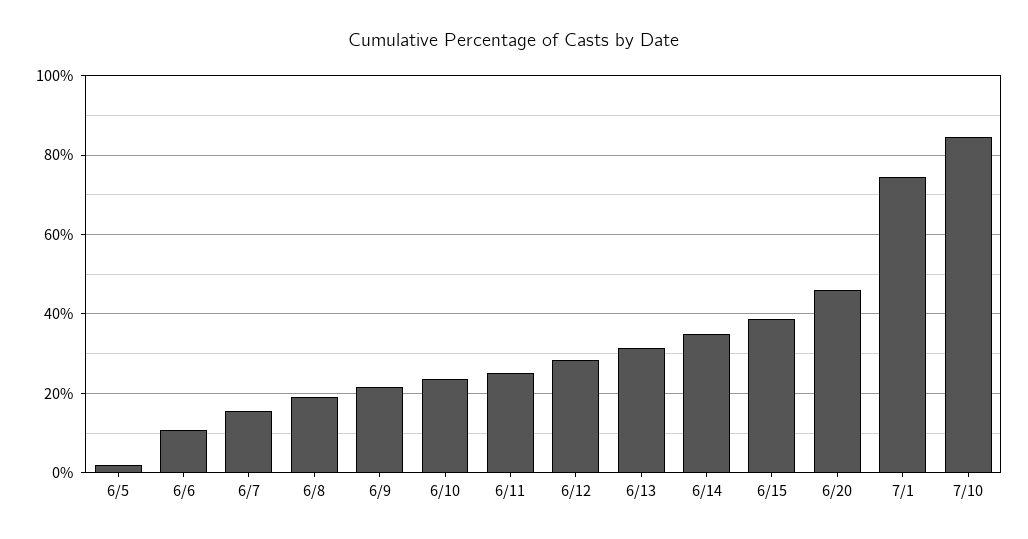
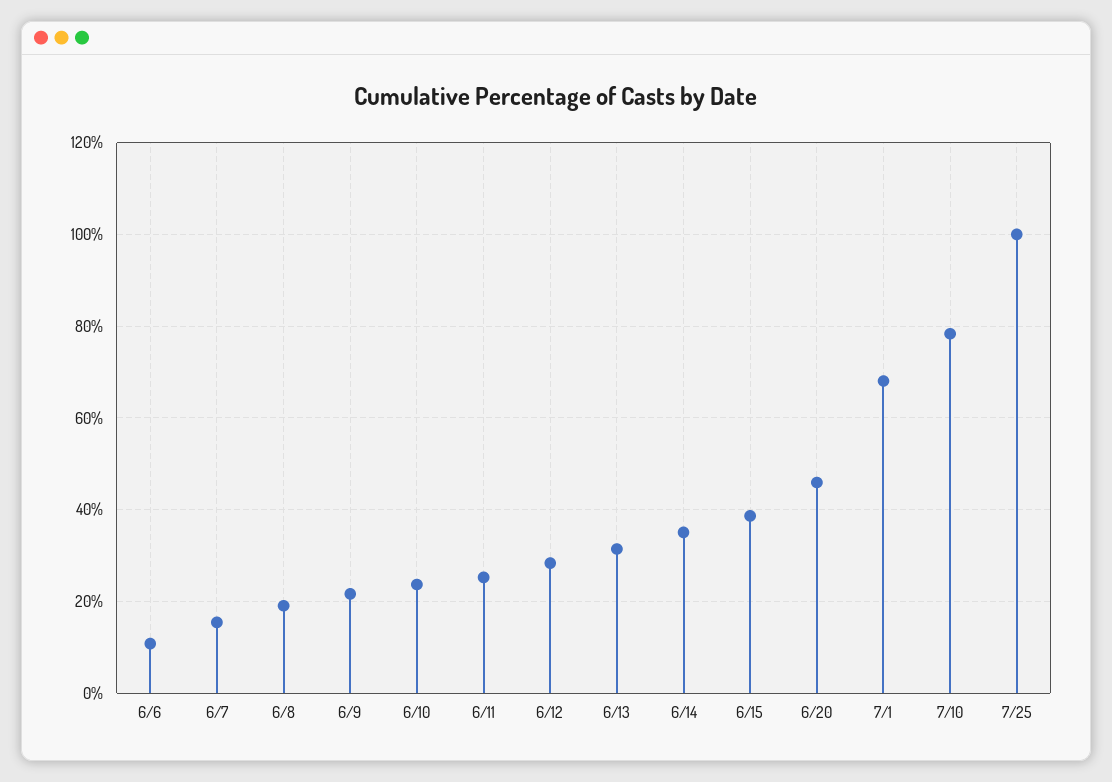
6/5: 2 -> none
7/1: 74 -> 68
7/10: 84 -> 78
7/25: none -> 100

